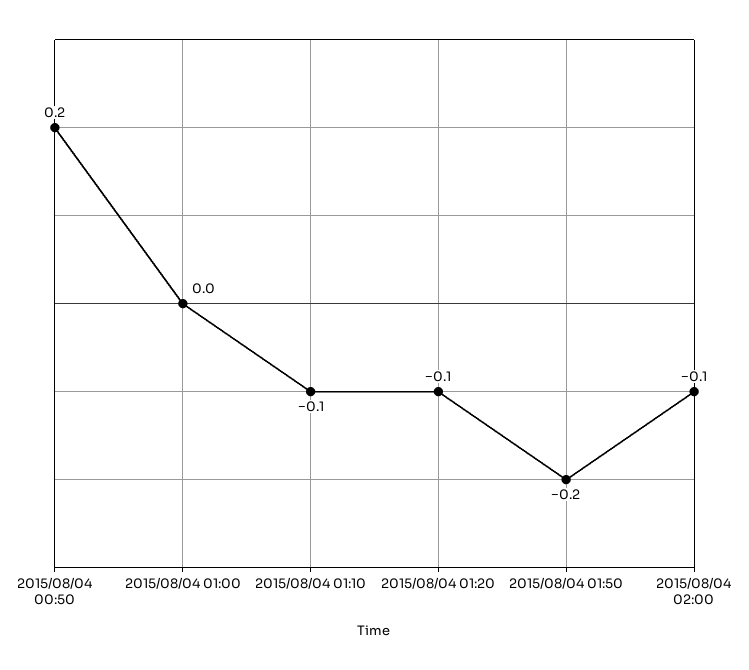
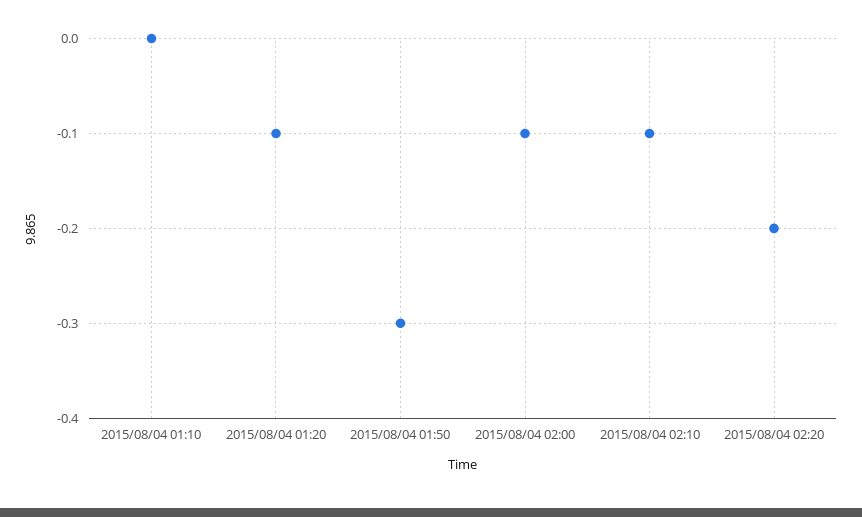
2015/08/04 00:50: 0.2 -> none
2015/08/04 01:00: 0 -> none
2015/08/04 01:10: -0.1 -> 0
2015/08/04 01:50: -0.2 -> -0.3
2015/08/04 02:10: none -> -0.1
2015/08/04 02:20: none -> -0.2

